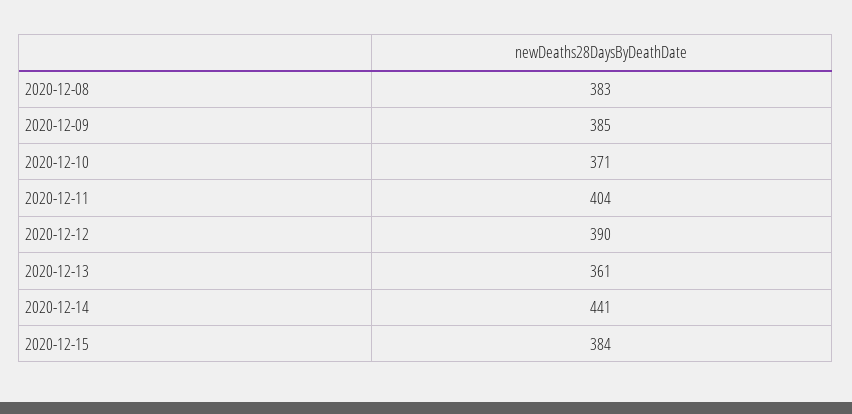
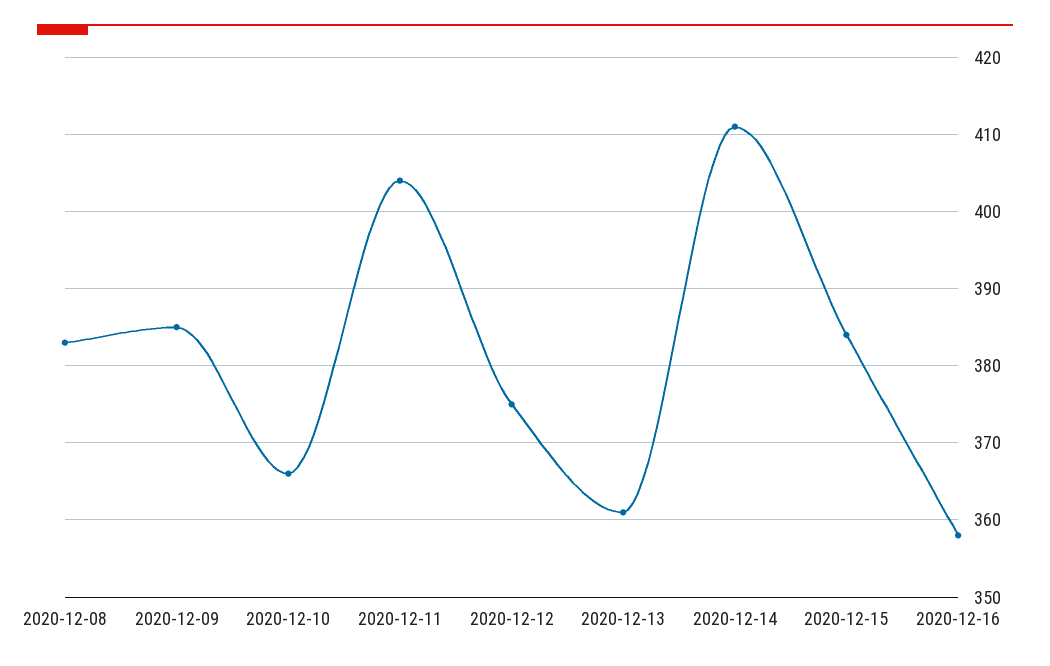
2020-12-10: 371 -> 366
2020-12-12: 390 -> 375
2020-12-14: 441 -> 411
2020-12-16: none -> 358

